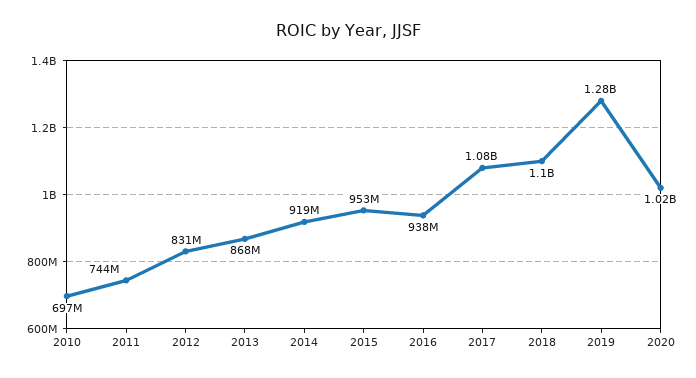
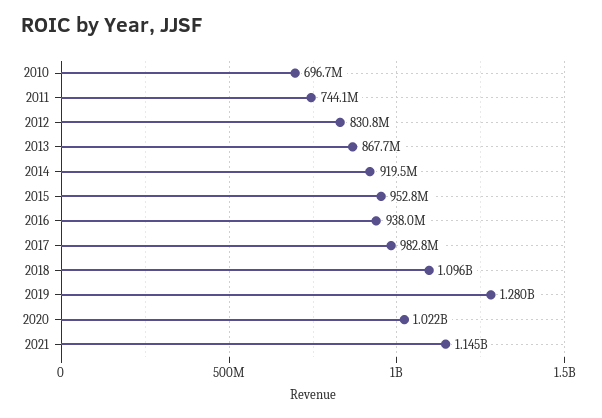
2017: 1080000000 -> 982800000
2021: none -> 1145000000

